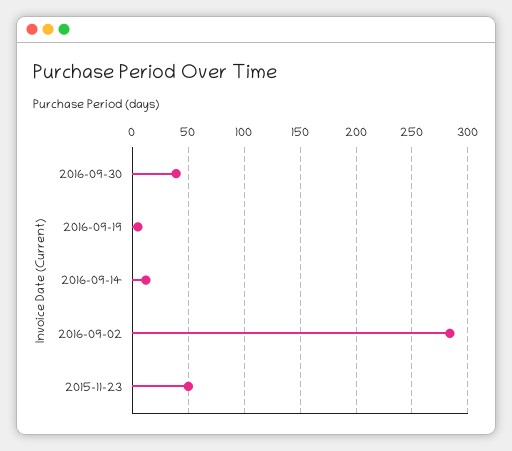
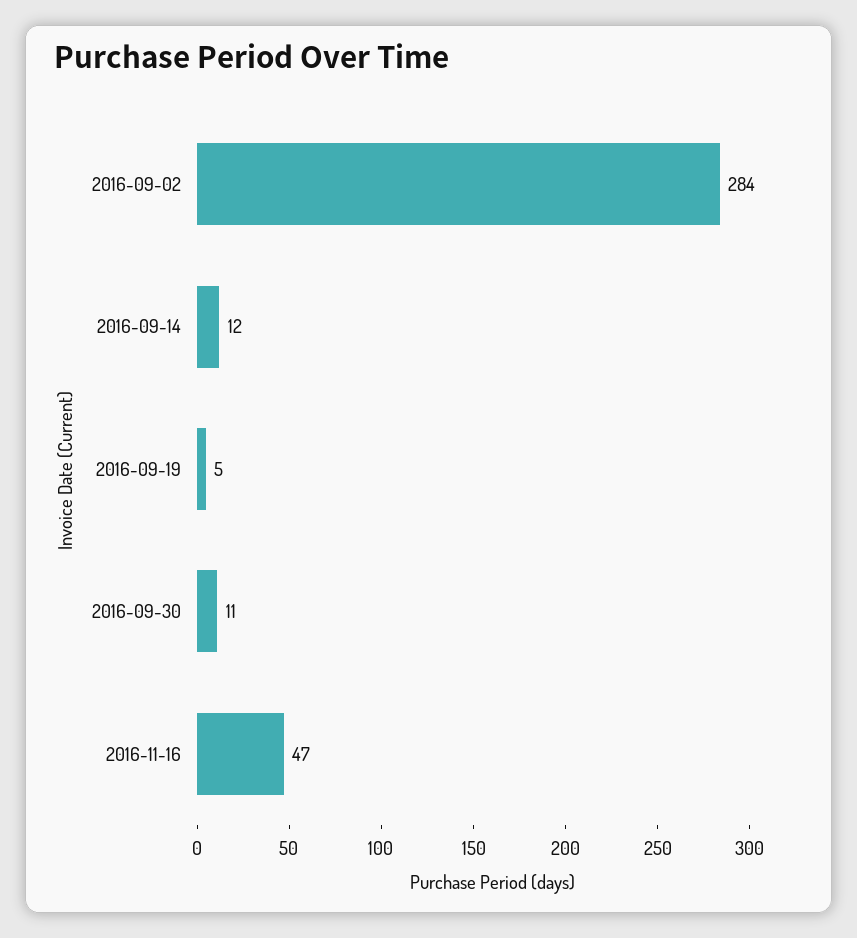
2016-09-30: 40 -> 11
2015-11-23: 50 -> none
2016-11-16: none -> 47

